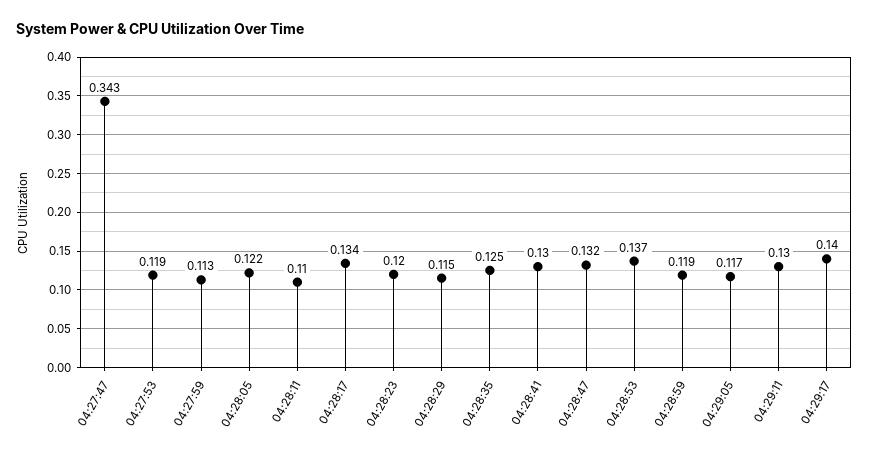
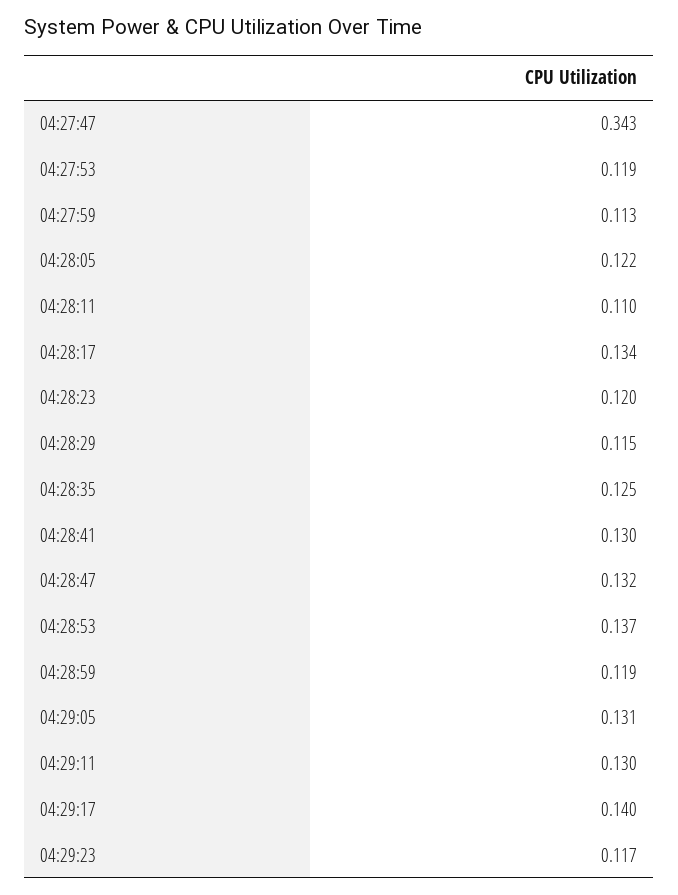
04:29:05: 0.117 -> 0.131
04:29:23: none -> 0.117

